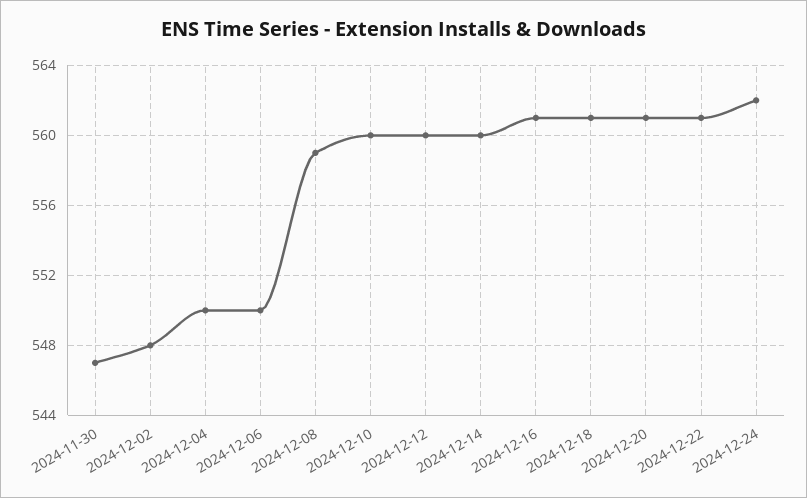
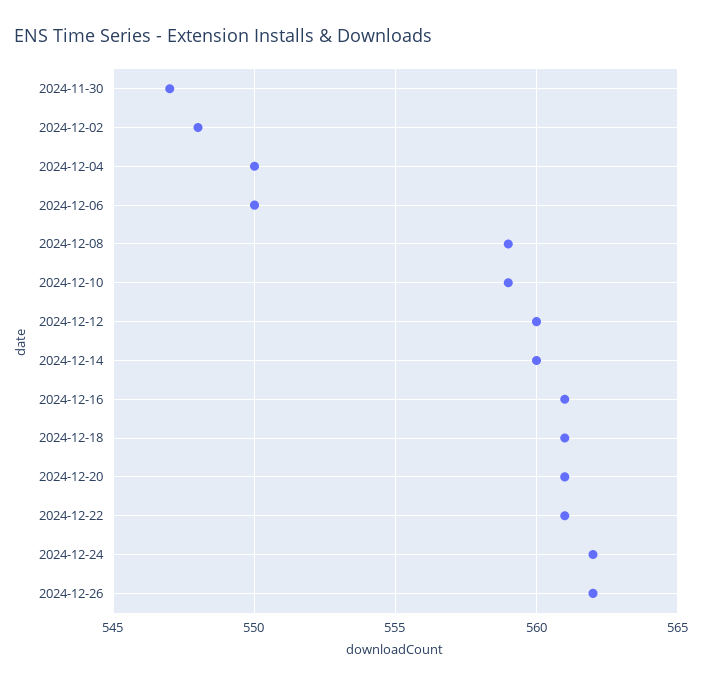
2024-12-10: 560 -> 559
2024-12-26: none -> 562

